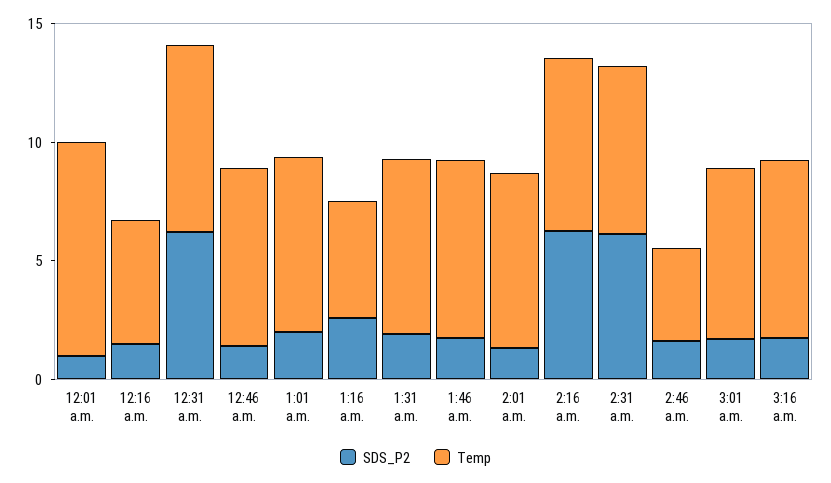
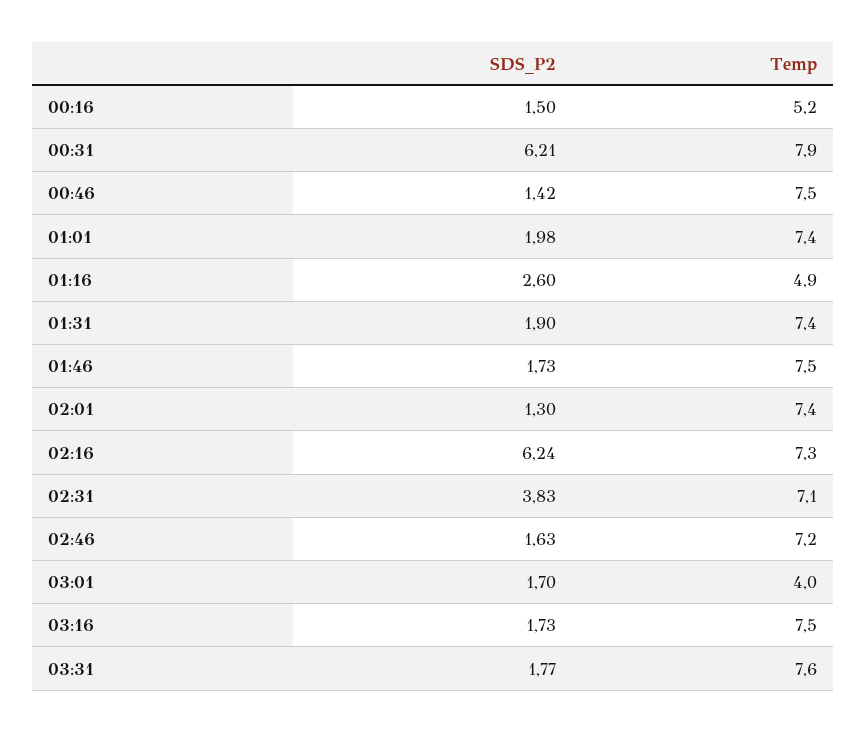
SDS_P2, 12:01 a.m.: 1 -> none
Temp, 12:01 a.m.: 9 -> none
SDS_P2, 2:31 a.m.: 6 -> 3.83
Temp, 2:46 a.m.: 4 -> 7.2
Temp, 3:01 a.m.: 7 -> 4
SDS_P2, 03:31: none -> 1.77
Temp, 03:31: none -> 7.6

